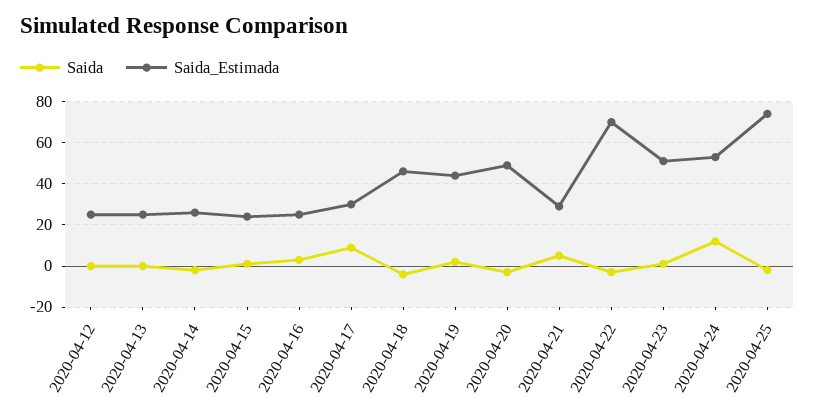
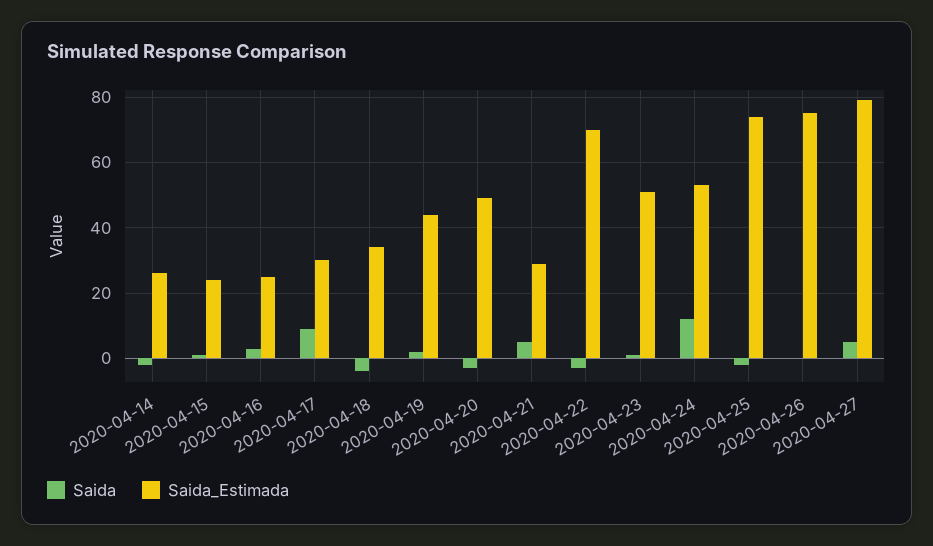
Saida, 2020-04-12: 0 -> none
Saida_Estimada, 2020-04-12: 25 -> none
Saida, 2020-04-13: 0 -> none
Saida_Estimada, 2020-04-13: 25 -> none
Saida_Estimada, 2020-04-18: 45 -> 35
Saida, 2020-04-26: none -> 0
Saida_Estimada, 2020-04-26: none -> 75
Saida, 2020-04-27: none -> 5
Saida_Estimada, 2020-04-27: none -> 80

